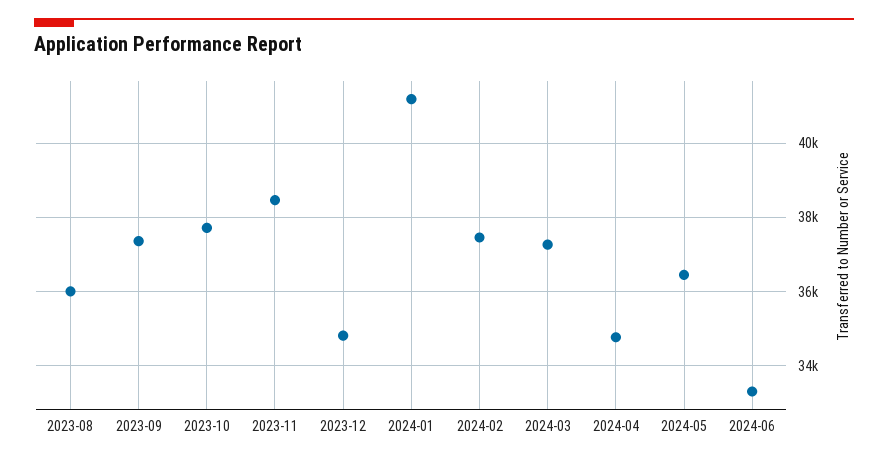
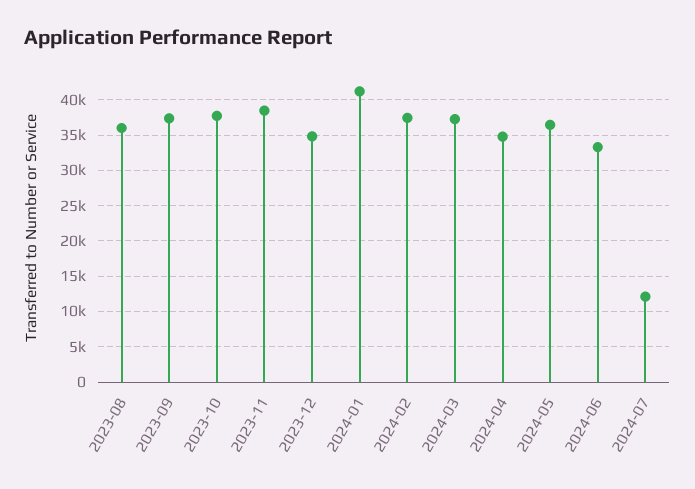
2024-07: none -> 12000

